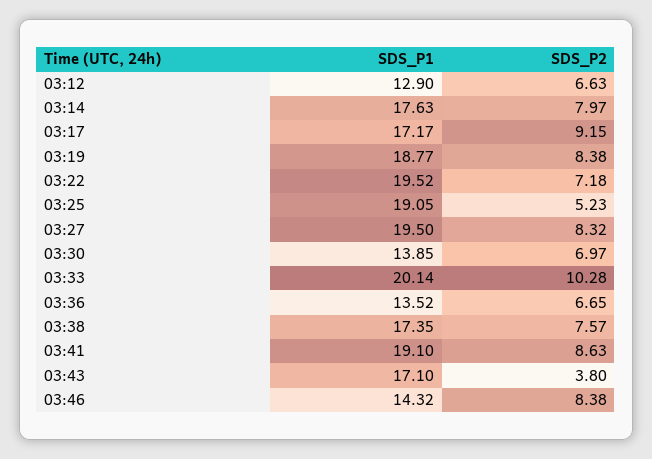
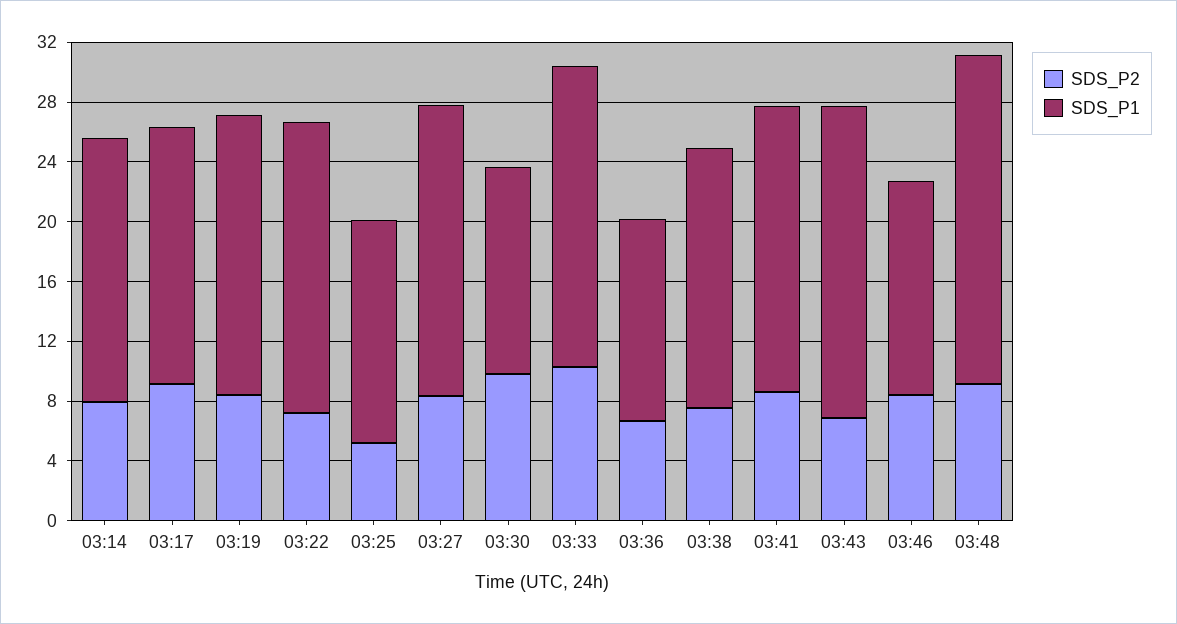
SDS_P1, 03:12: 12.9 -> none
SDS_P2, 03:12: 6.63 -> none
SDS_P1, 03:25: 19.05 -> 15
SDS_P2, 03:30: 6.97 -> 10
SDS_P1, 03:43: 17.1 -> 21
SDS_P2, 03:43: 3.8 -> 7
SDS_P2, 03:48: none -> 9
SDS_P1, 03:48: none -> 22

